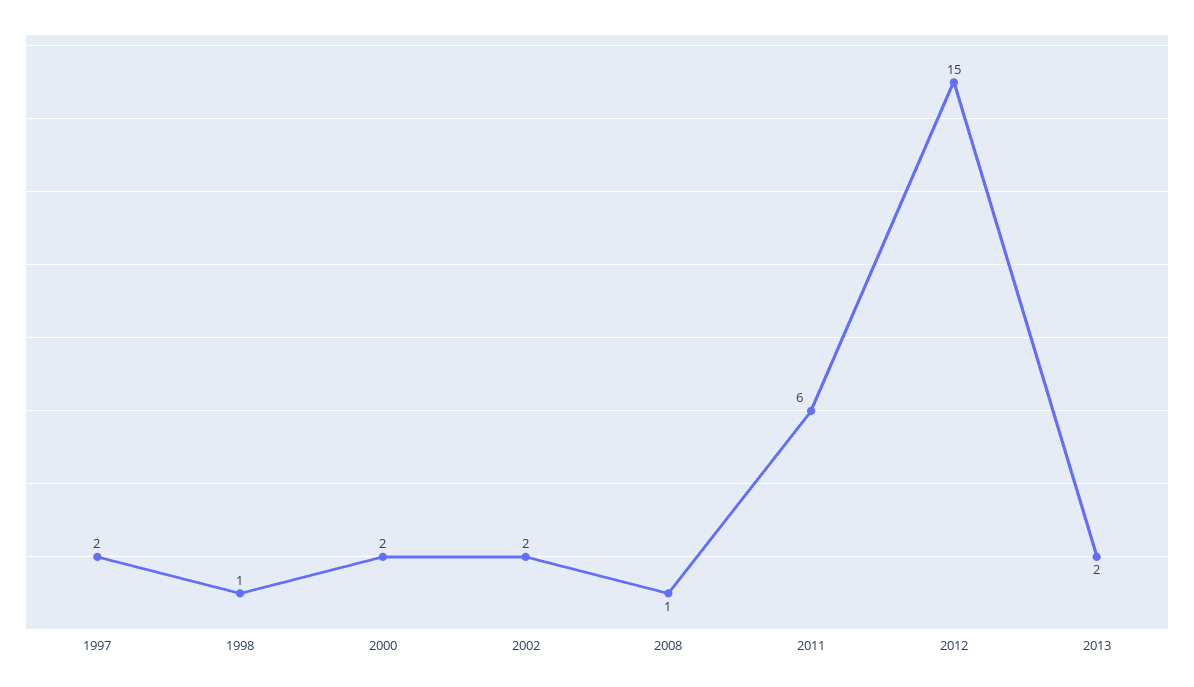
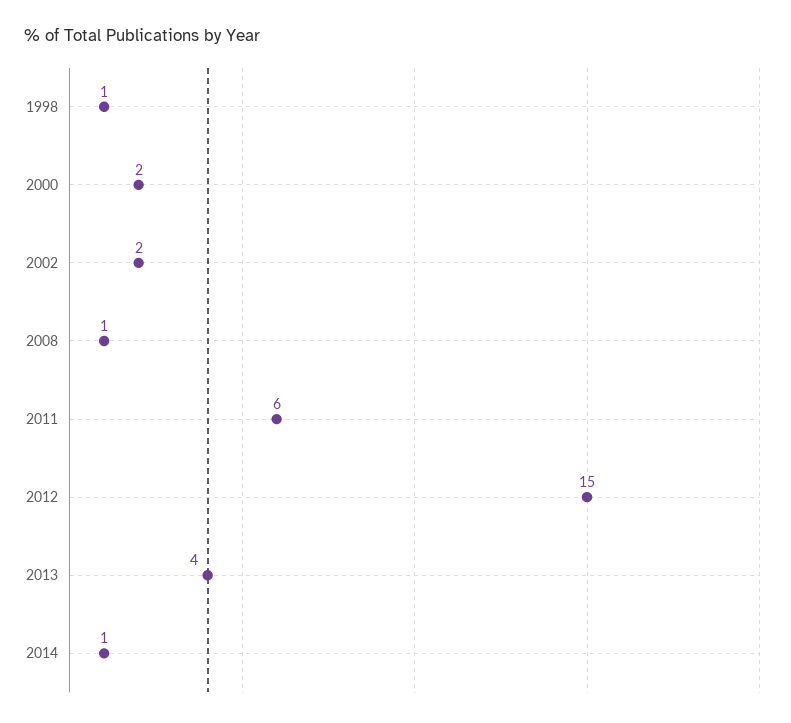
1997: 2 -> none
2013: 2 -> 4
2014: none -> 1

